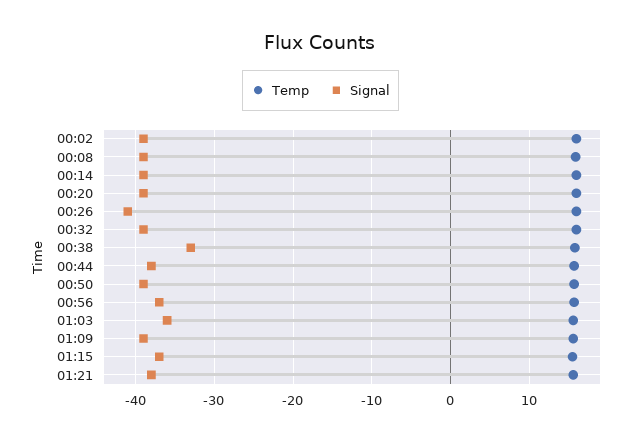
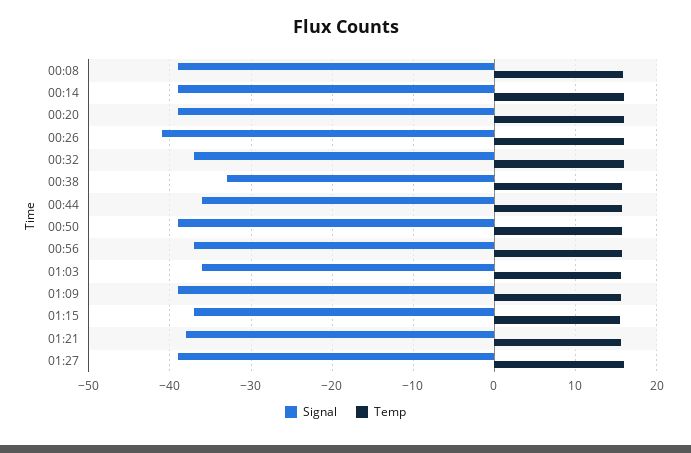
Temp, 00:02: 16 -> none
Signal, 00:02: -39 -> none
Signal, 00:32: -39 -> -37
Signal, 00:44: -38 -> -36
Signal, 01:27: none -> -39
Temp, 01:27: none -> 16

